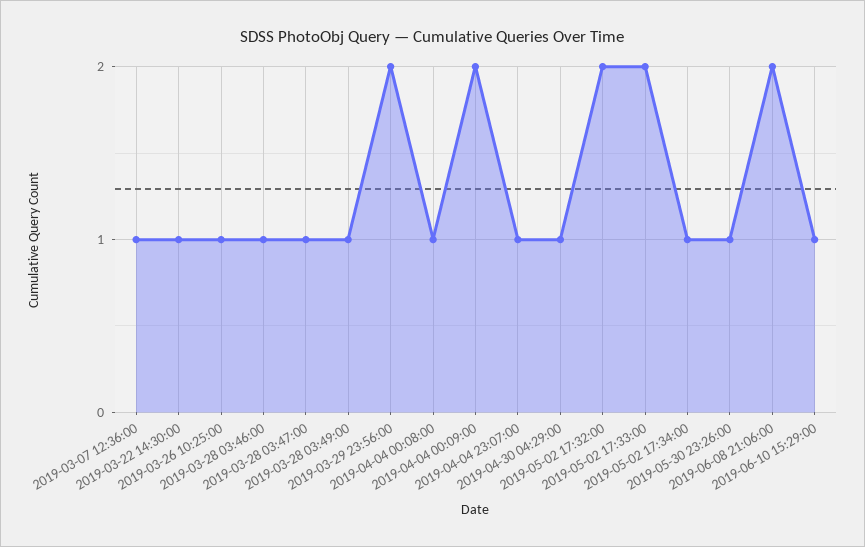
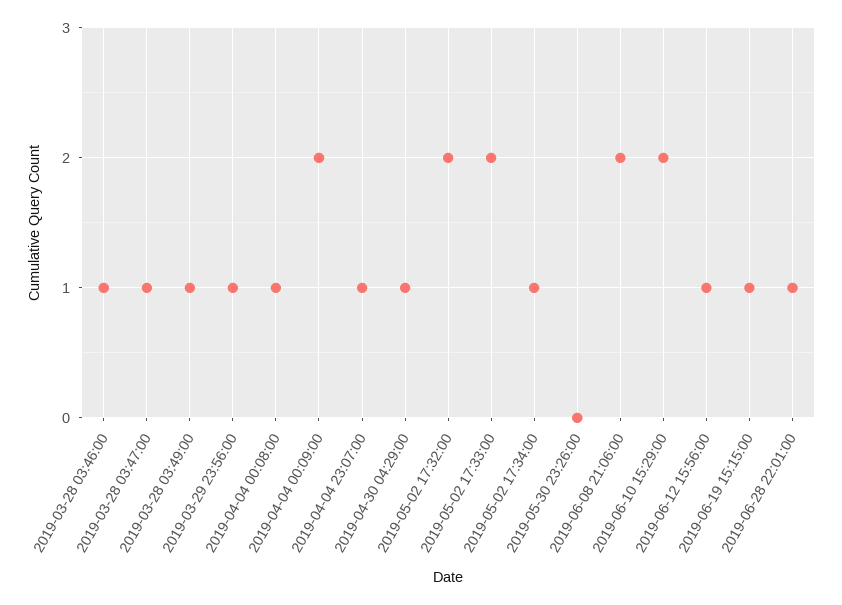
2019-03-07 12:36:00: 1 -> none
2019-03-22 14:30:00: 1 -> none
2019-03-26 10:25:00: 1 -> none
2019-03-29 23:56:00: 2 -> 1
2019-05-30 23:26:00: 1 -> 0
2019-06-10 15:29:00: 1 -> 2
2019-06-12 15:56:00: none -> 1
2019-06-19 15:15:00: none -> 1
2019-06-28 22:01:00: none -> 1

